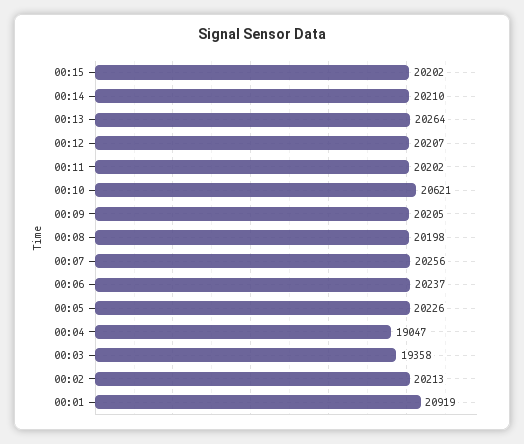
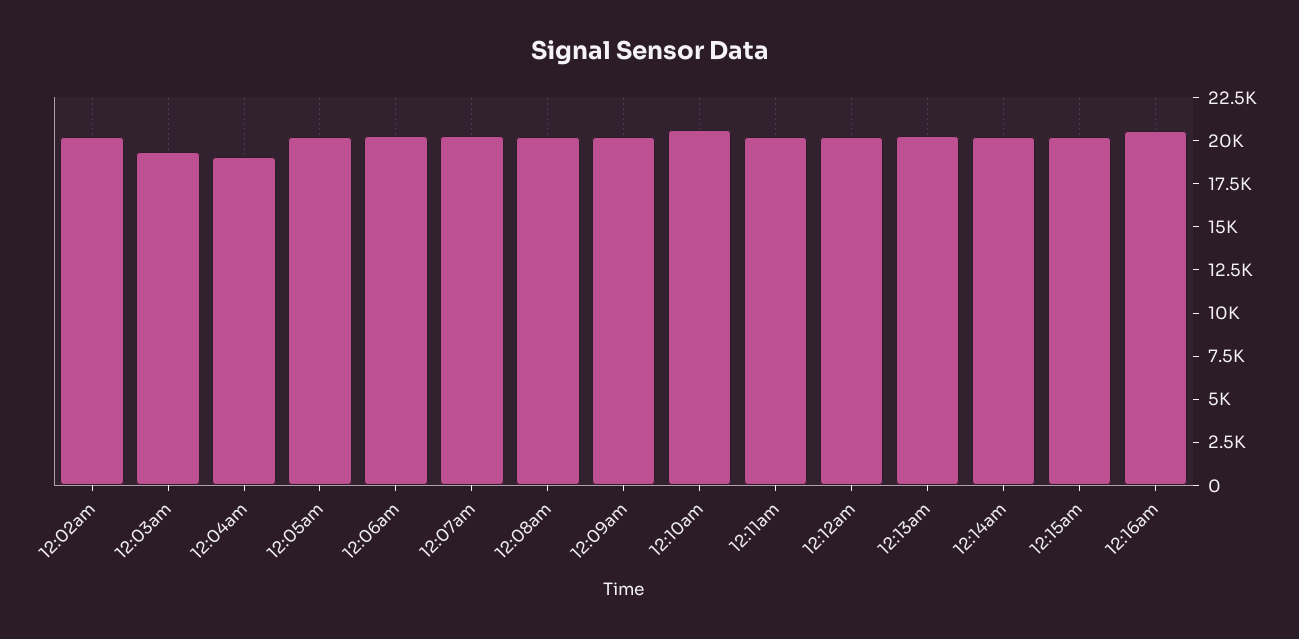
00:01: 20919 -> none
12:16am: none -> 20500

